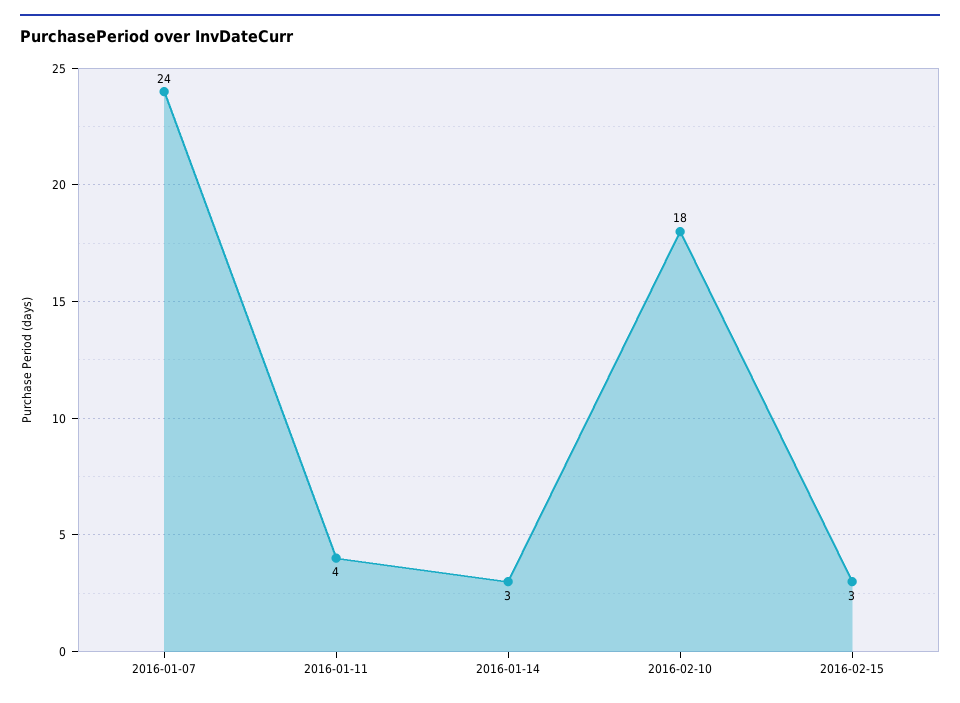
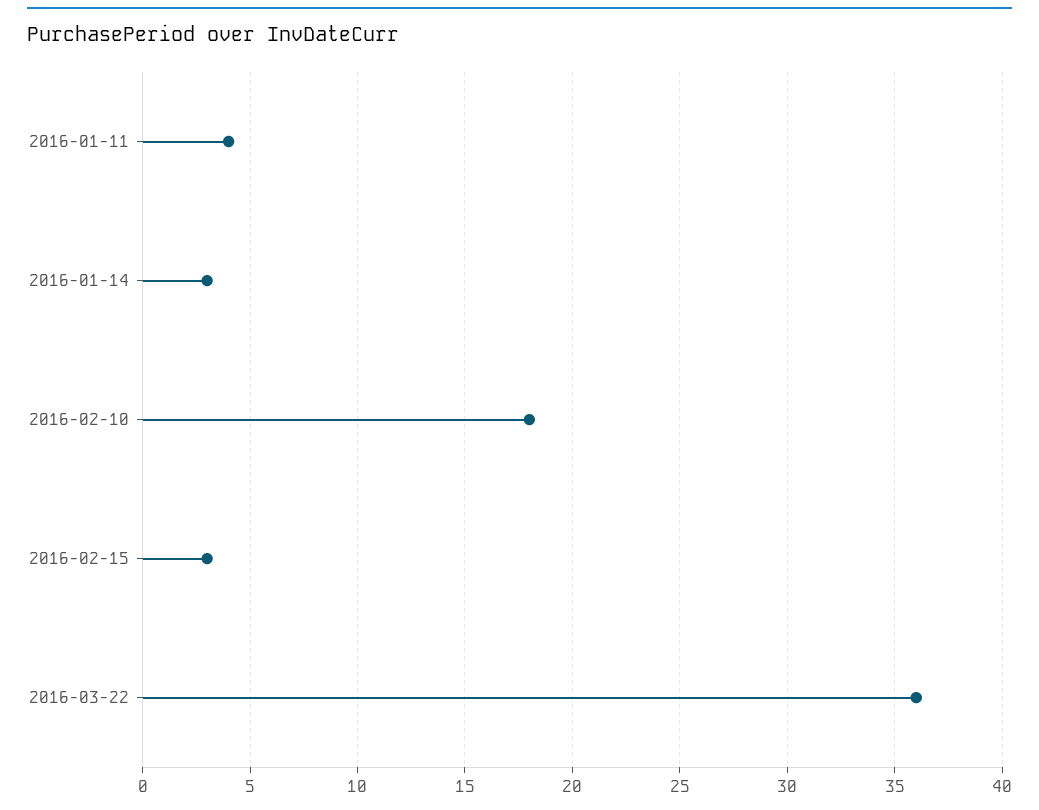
2016-01-07: 24 -> none
2016-03-22: none -> 36

